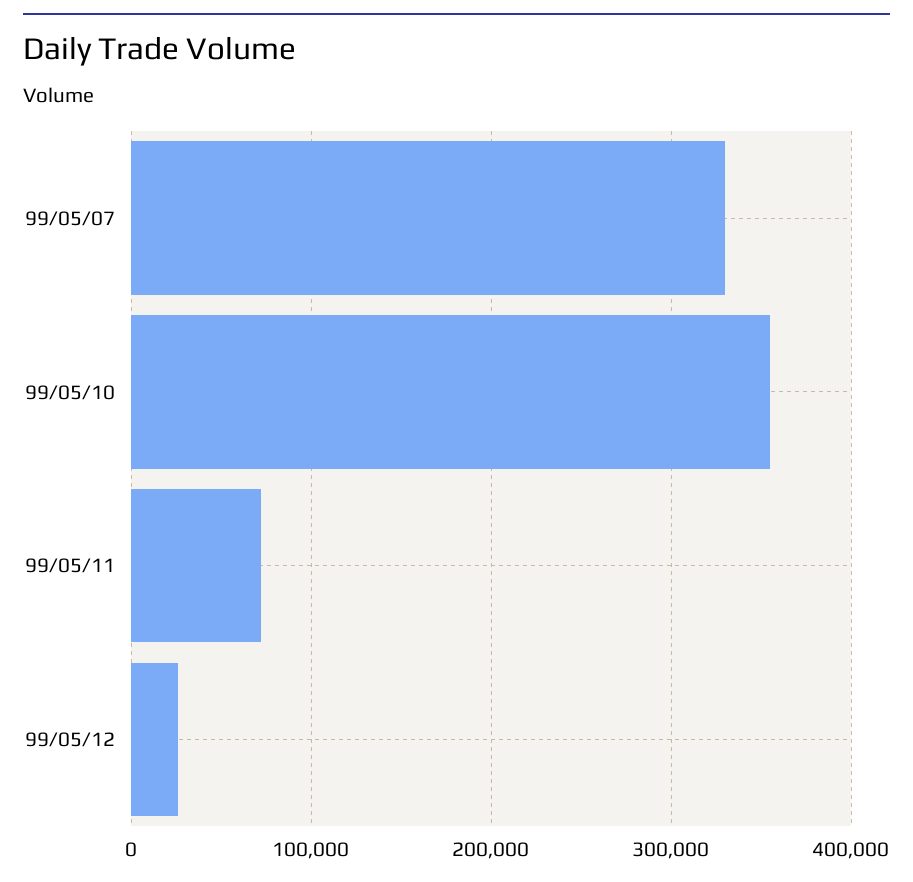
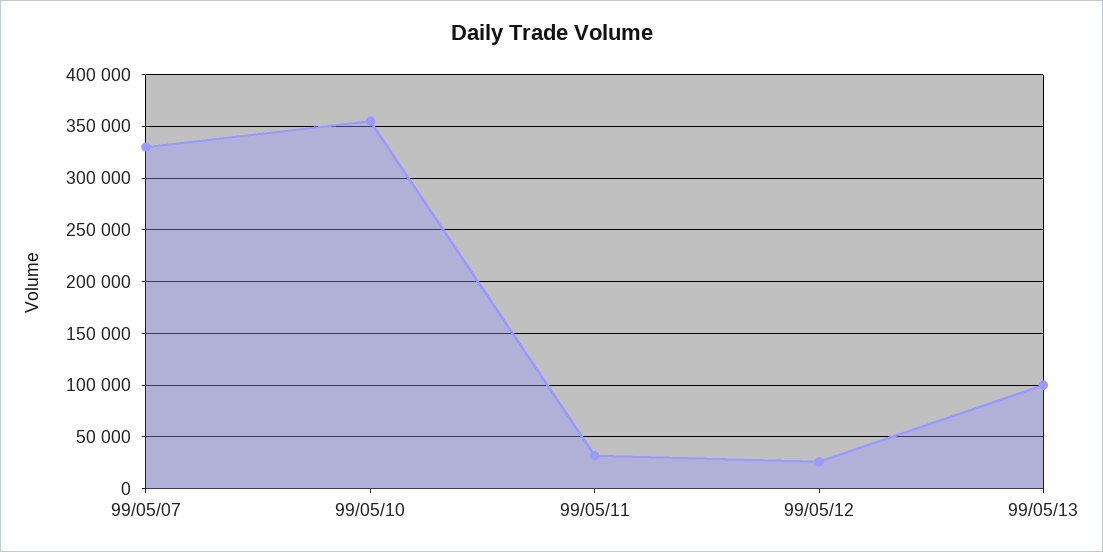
99/05/11: 70000 -> 30000
99/05/13: none -> 100000

